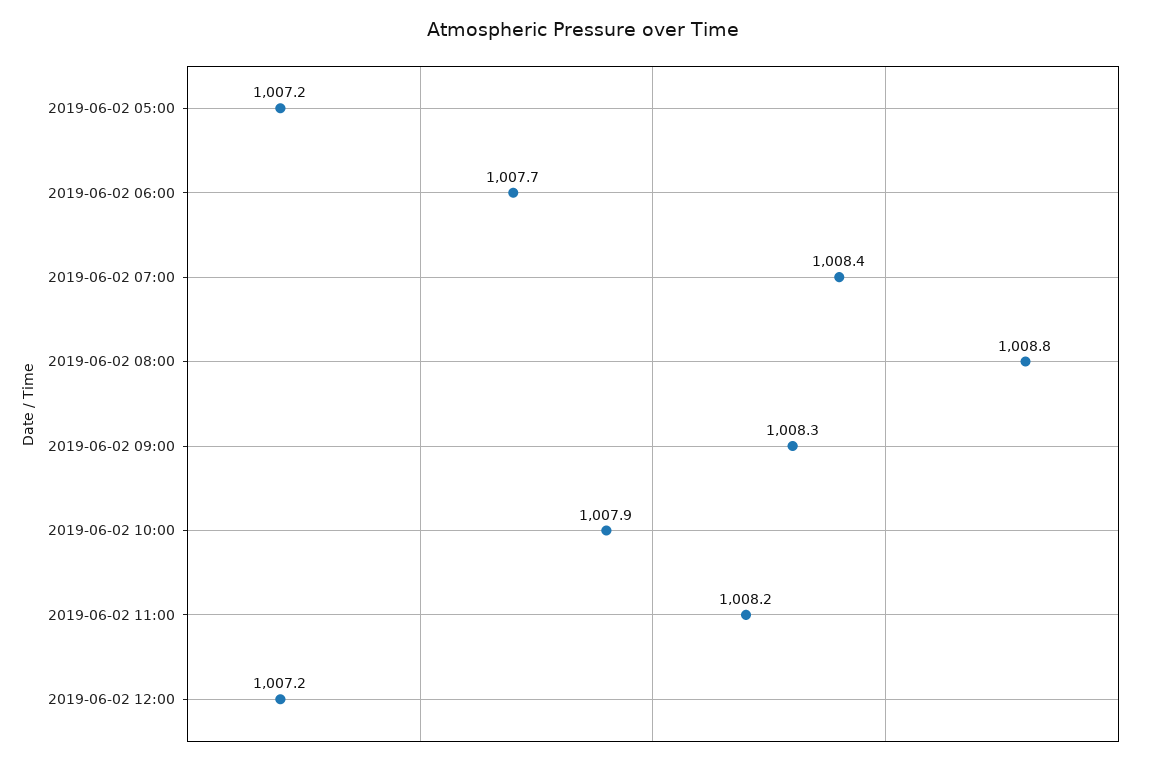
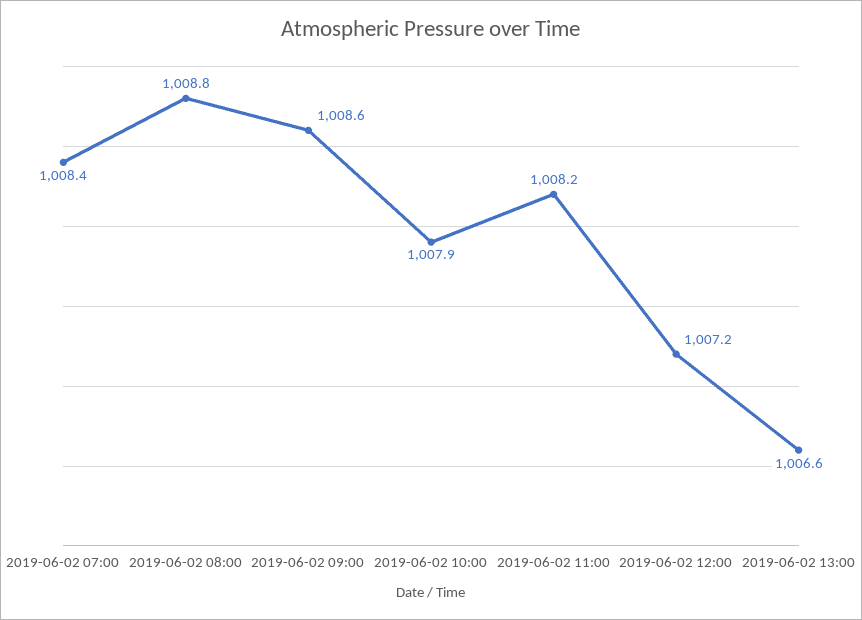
2019-06-02 05:00: 1007.2 -> none
2019-06-02 06:00: 1007.7 -> none
2019-06-02 09:00: 1008.3 -> 1008.6
2019-06-02 13:00: none -> 1006.6

